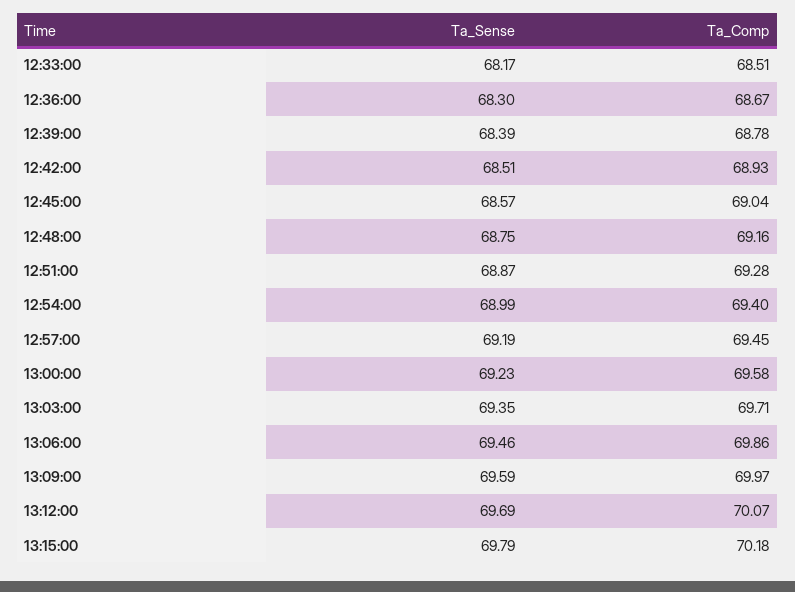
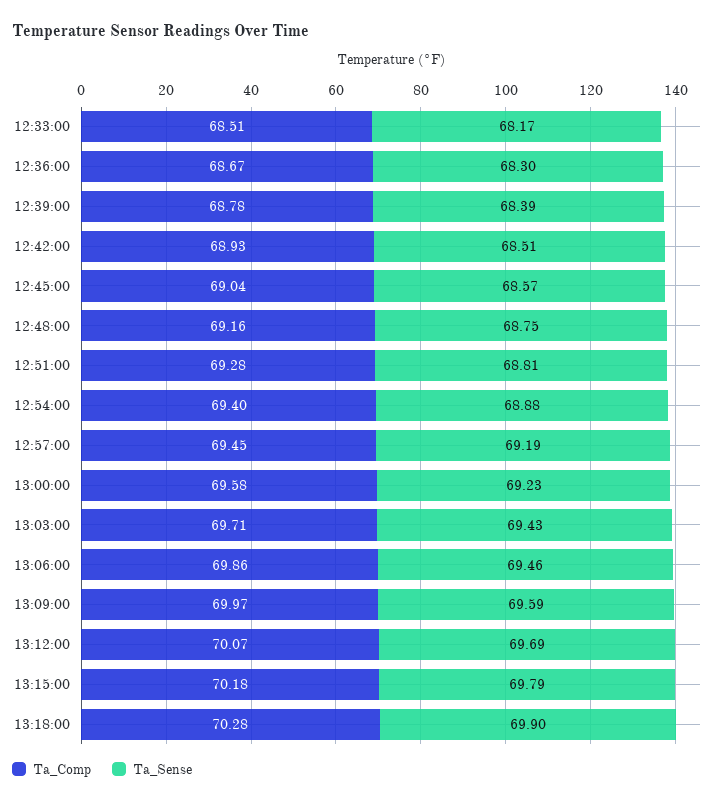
Ta_Sense, 12:51:00: 68.87 -> 68.81
Ta_Sense, 12:54:00: 68.99 -> 68.88
Ta_Sense, 13:03:00: 69.35 -> 69.43
Ta_Comp, 13:18:00: none -> 70.28
Ta_Sense, 13:18:00: none -> 69.9

